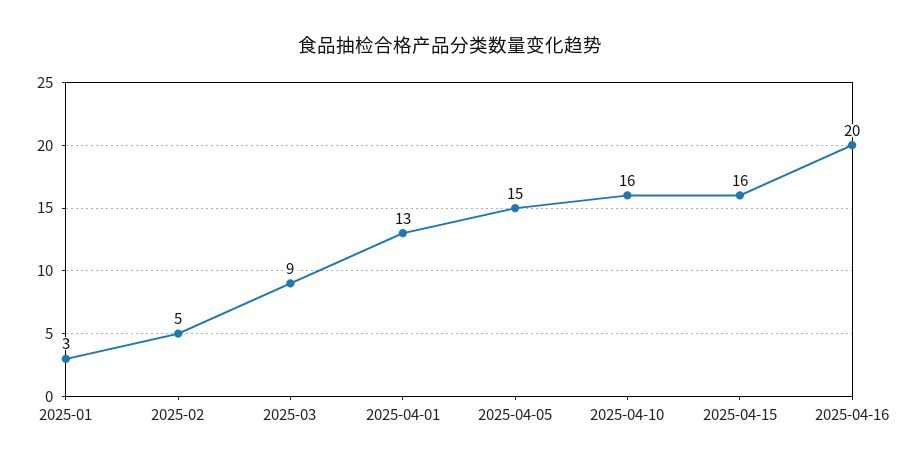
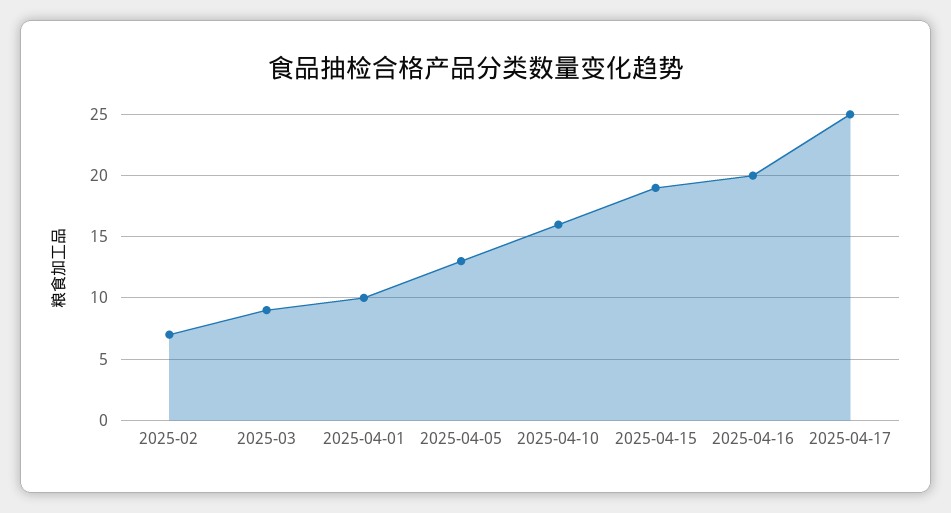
2025-01: 3 -> none
2025-02: 5 -> 7
2025-04-01: 13 -> 10
2025-04-05: 15 -> 13
2025-04-15: 16 -> 19
2025-04-17: none -> 25

